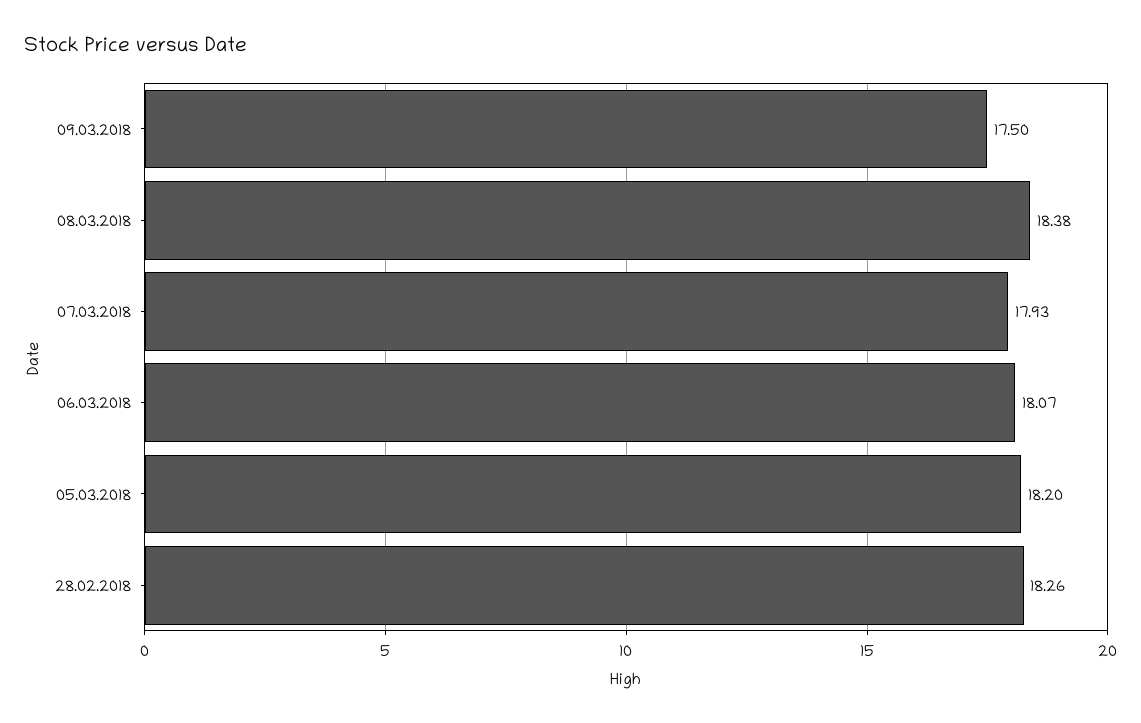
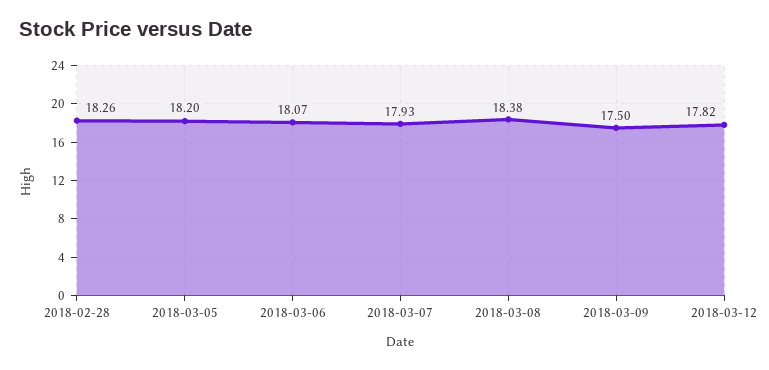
2018-03-12: none -> 17.82

